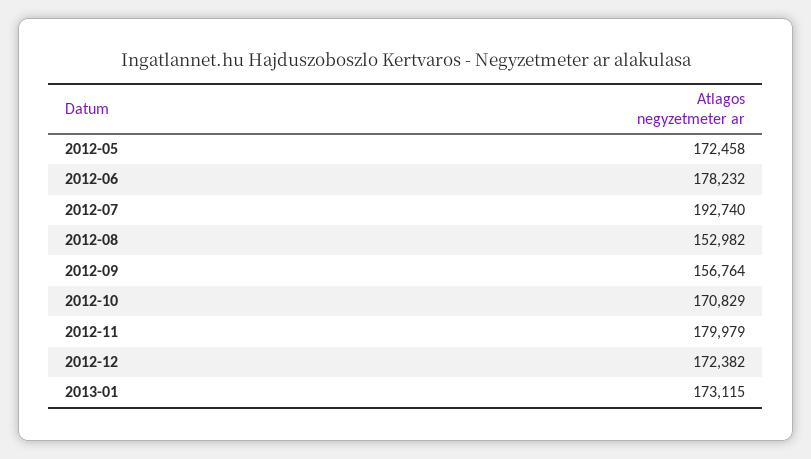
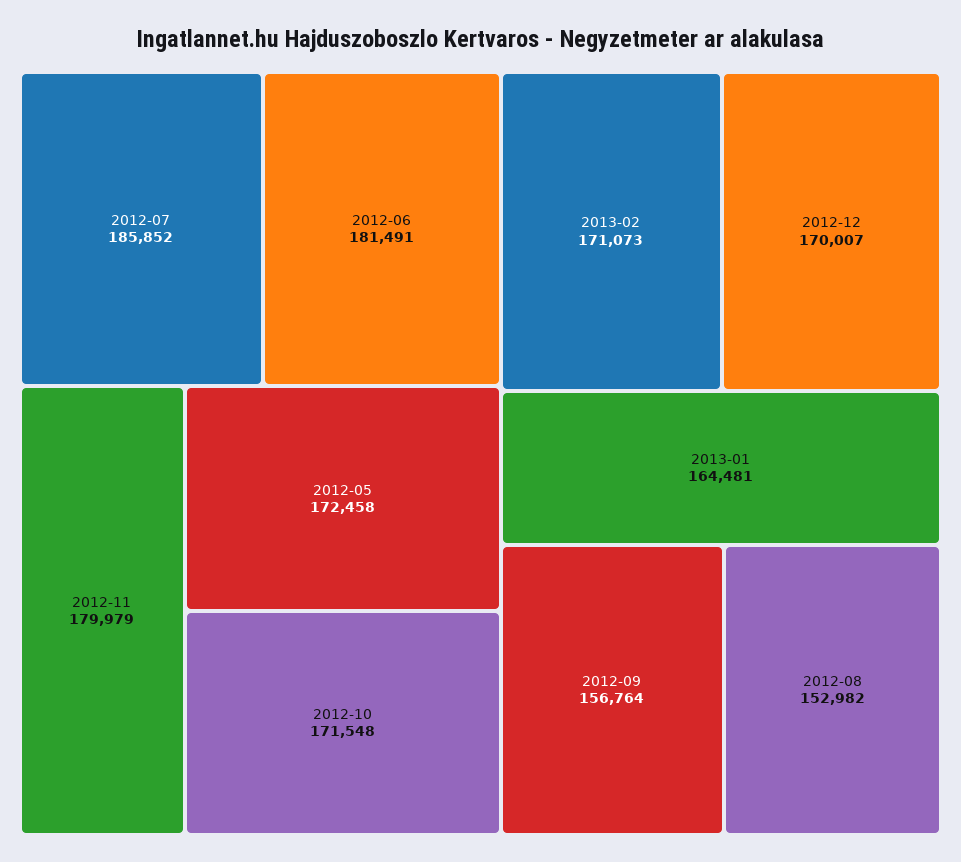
2012-06: 178232 -> 181491
2012-07: 192740 -> 185852
2012-10: 170829 -> 171548
2012-12: 172382 -> 170007
2013-01: 173115 -> 164481
2013-02: none -> 171073

